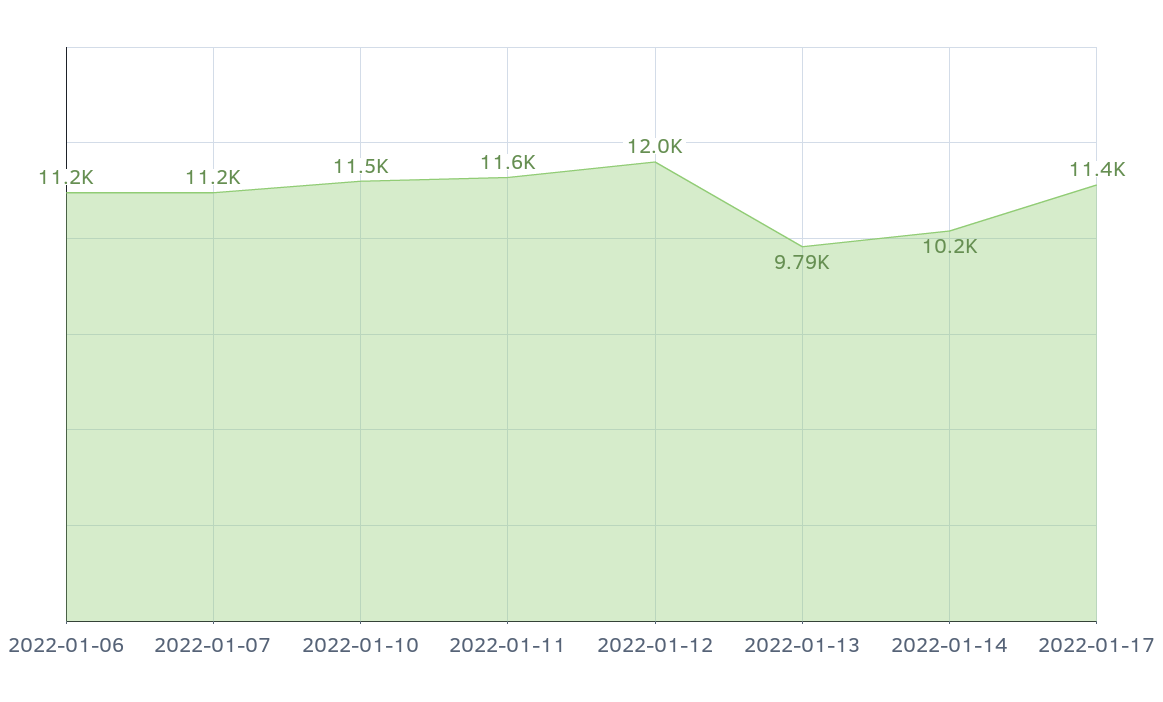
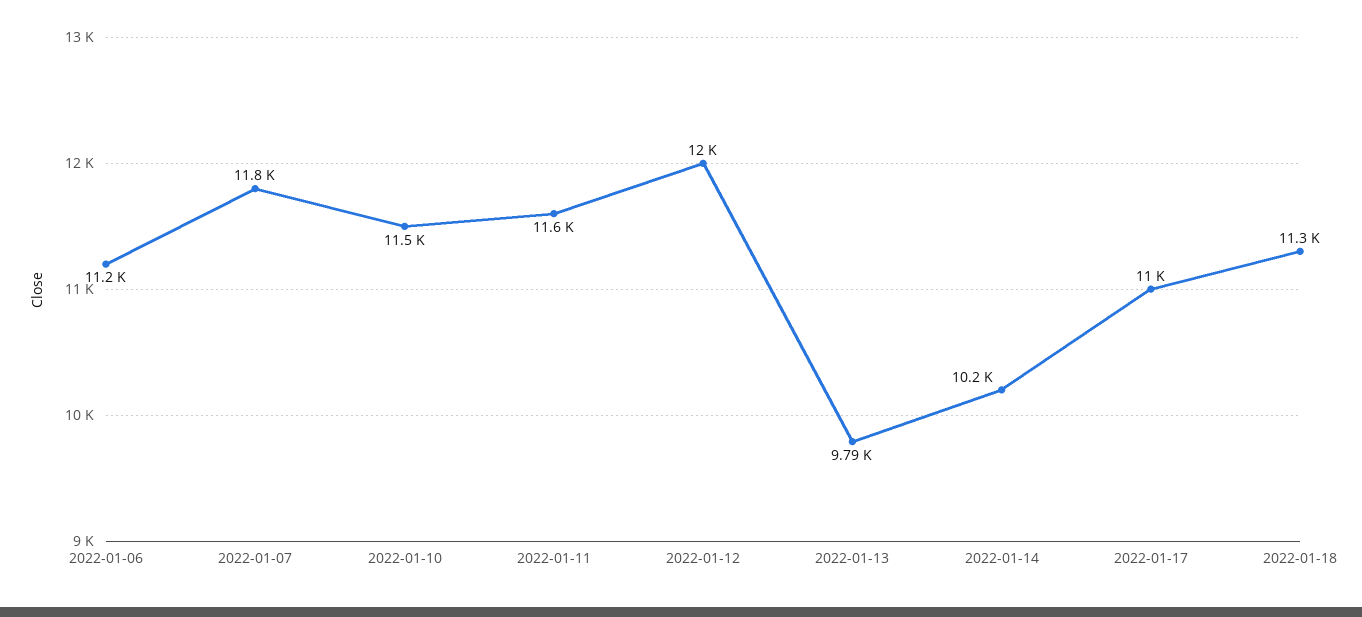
2022-01-07: 11200 -> 11800
2022-01-17: 11400 -> 11000
2022-01-18: none -> 11300

